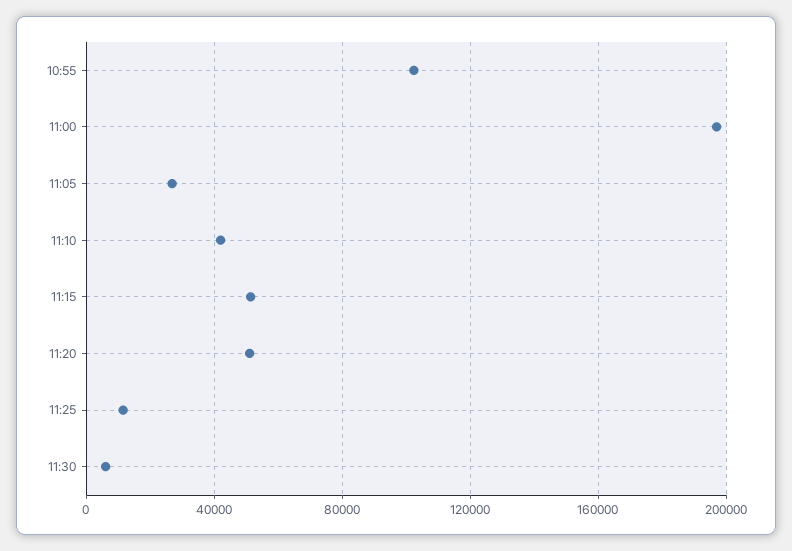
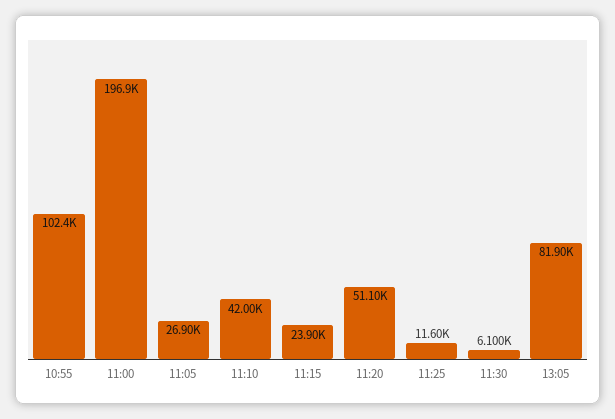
11:15: 50000 -> 23900
13:05: none -> 81900

